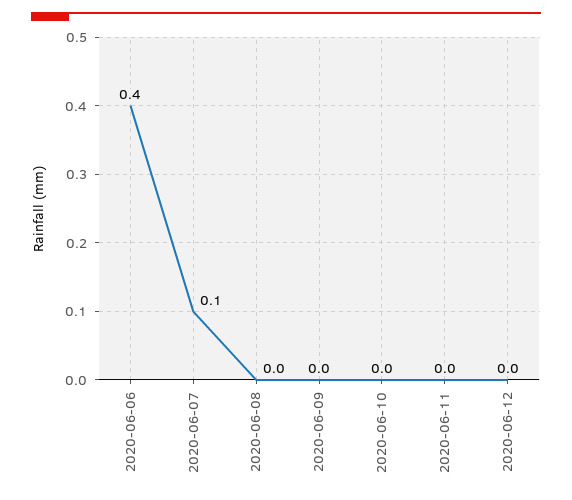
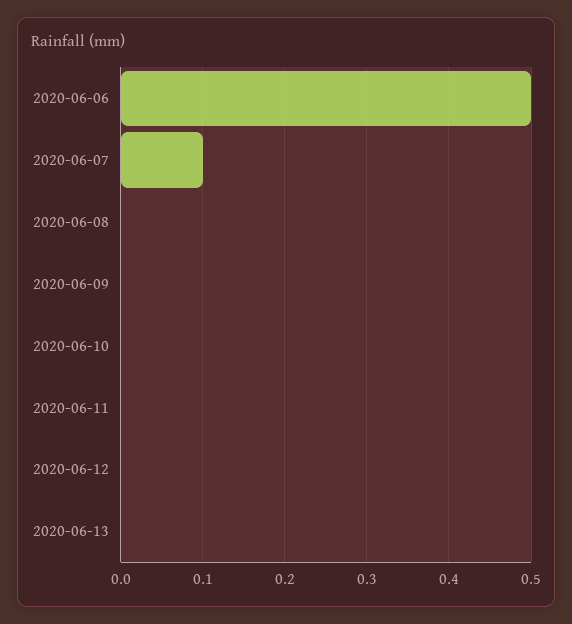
2020-06-06: 0.4 -> 0.5
2020-06-13: none -> 0

